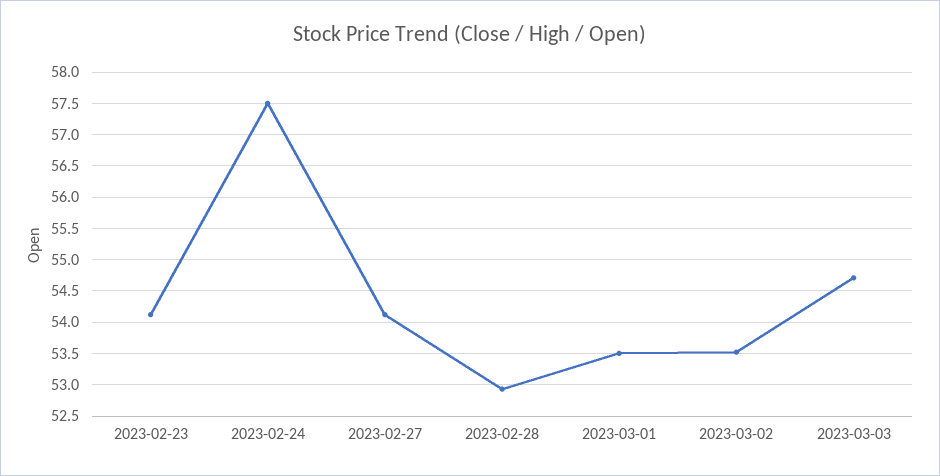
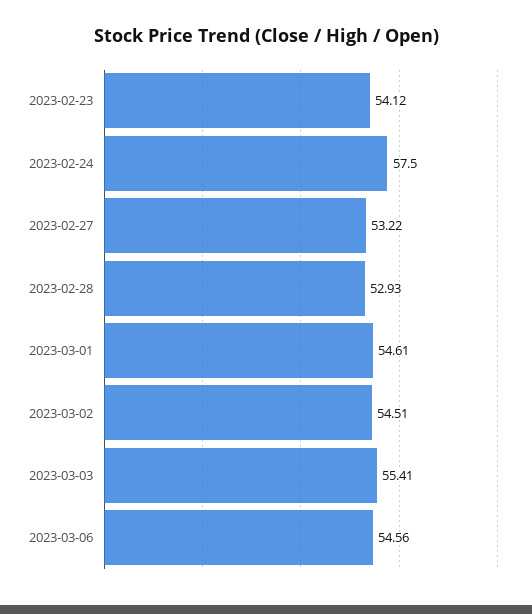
2023-02-27: 54.1 -> 53.22
2023-03-01: 53.5 -> 54.61
2023-03-02: 53.5 -> 54.51
2023-03-03: 54.7 -> 55.41
2023-03-06: none -> 54.56

